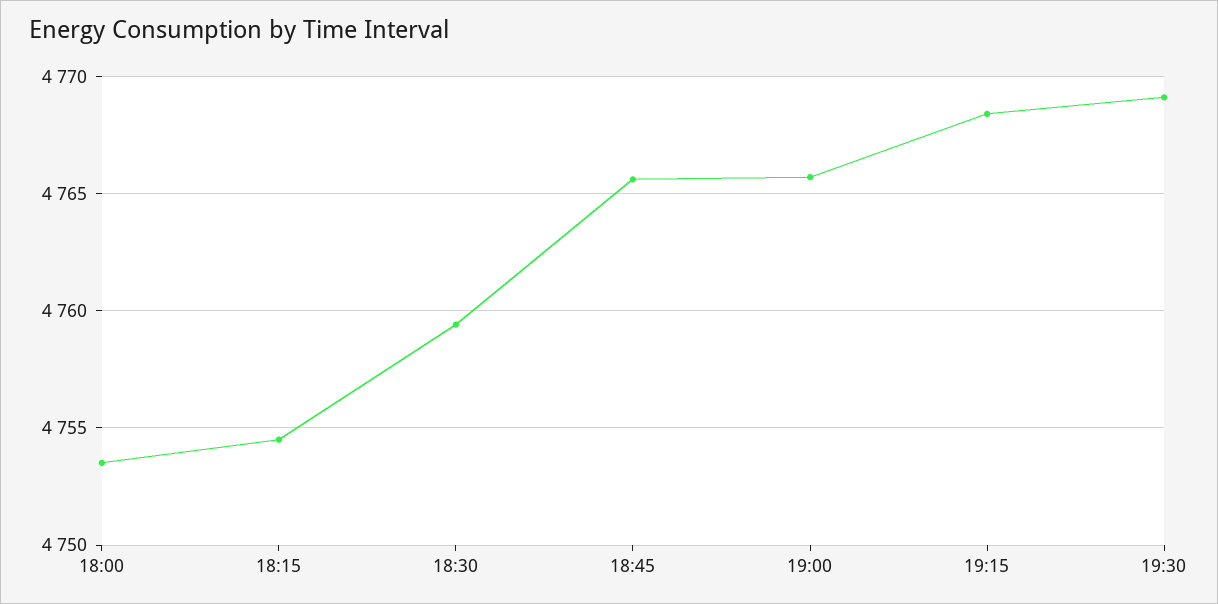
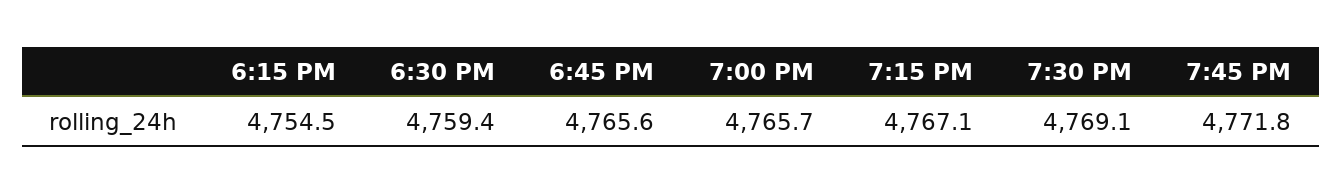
18:00: 4753.5 -> none
19:15: 4768.5 -> 4767.1
7:45 PM: none -> 4771.8

